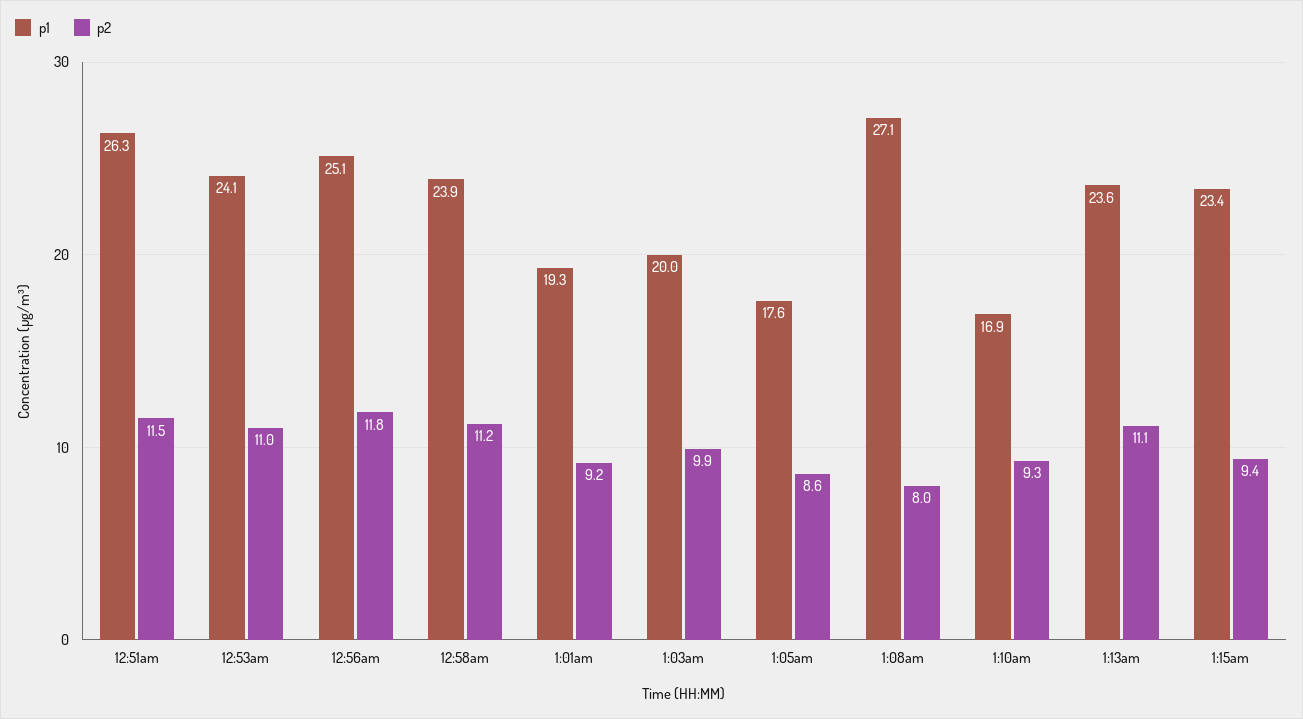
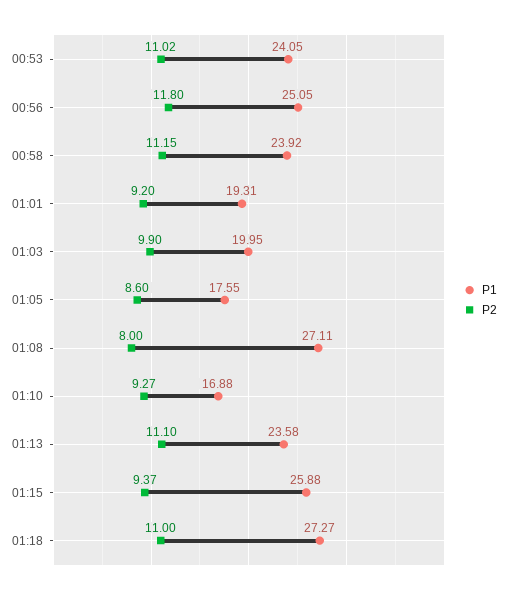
p1, 12:51am: 26.3 -> none
p2, 12:51am: 11.5 -> none
p1, 1:15am: 23.4 -> 25.88
p1, 01:18: none -> 27.27
p2, 01:18: none -> 11

